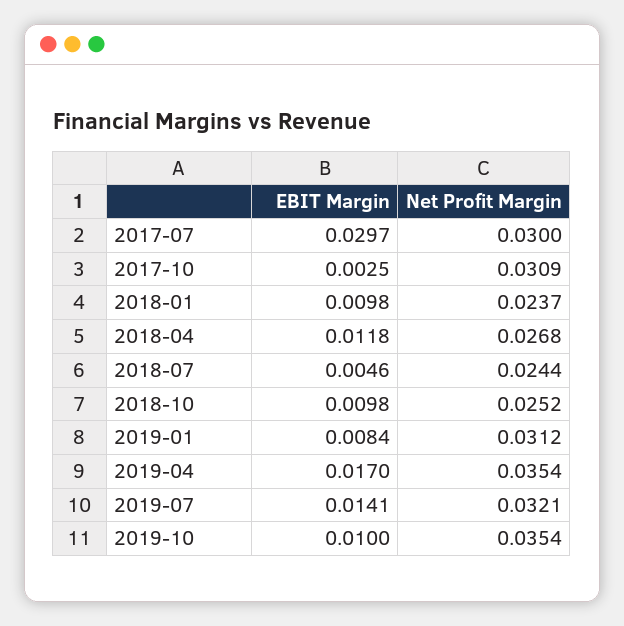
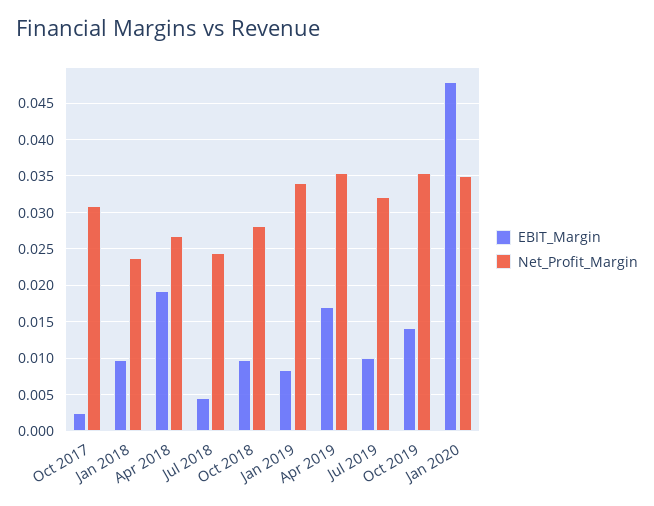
EBIT Margin, 2017-07: 0.0297 -> none
Net Profit Margin, 2017-07: 0.03 -> none
EBIT Margin, 2018-04: 0.0118 -> 0.019
Net Profit Margin, 2018-10: 0.0252 -> 0.028
Net Profit Margin, 2019-01: 0.0312 -> 0.034
EBIT Margin, 2019-07: 0.0141 -> 0.01
EBIT Margin, 2019-10: 0.01 -> 0.014
EBIT Margin, Jan 2020: none -> 0.048
Net Profit Margin, Jan 2020: none -> 0.035

